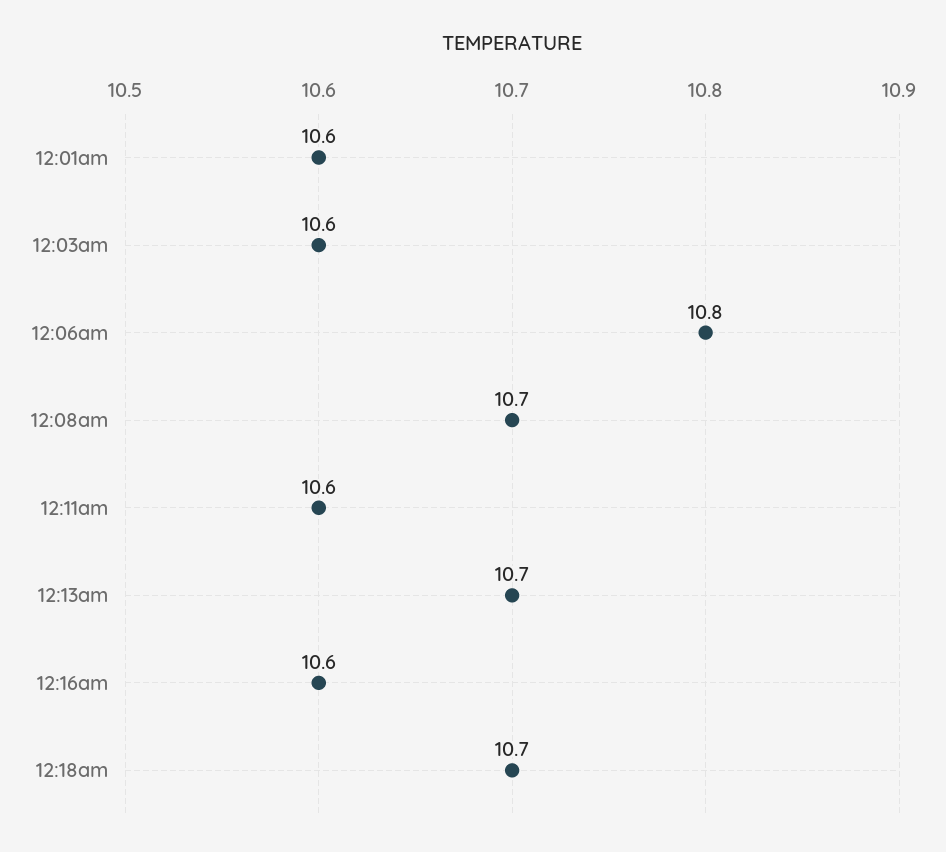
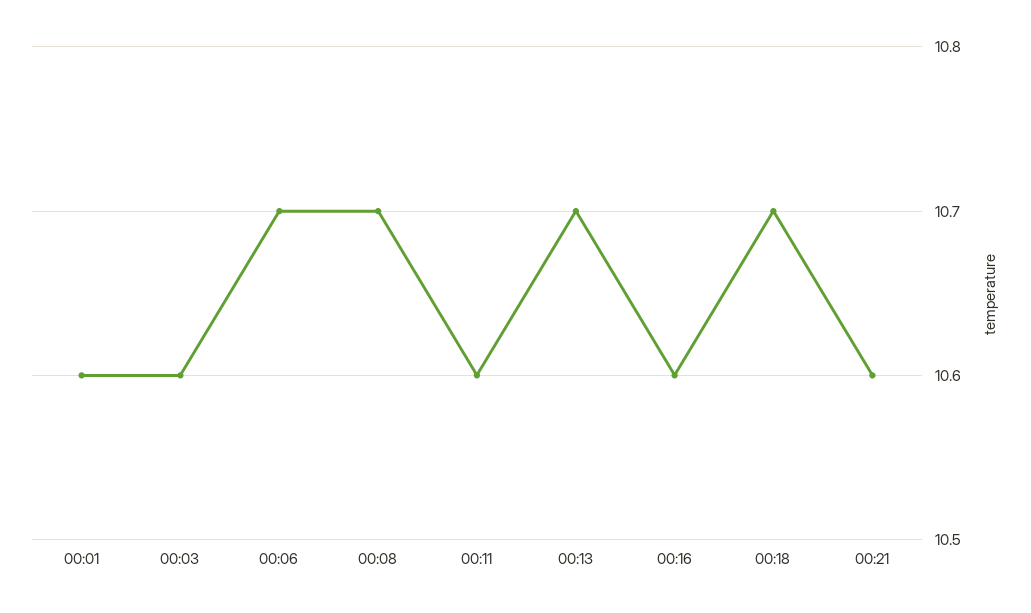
12:06am: 10.8 -> 10.7
00:21: none -> 10.6

